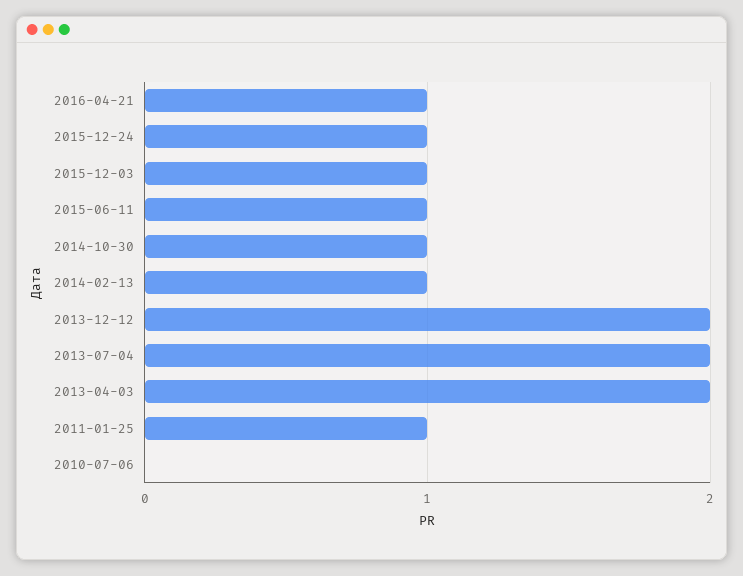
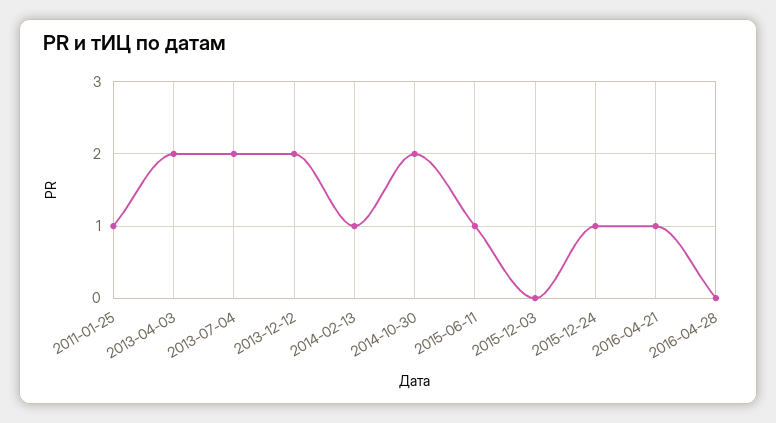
2015-12-03: 1 -> 0
2014-10-30: 1 -> 2
2010-07-06: 0 -> none
2016-04-28: none -> 0

